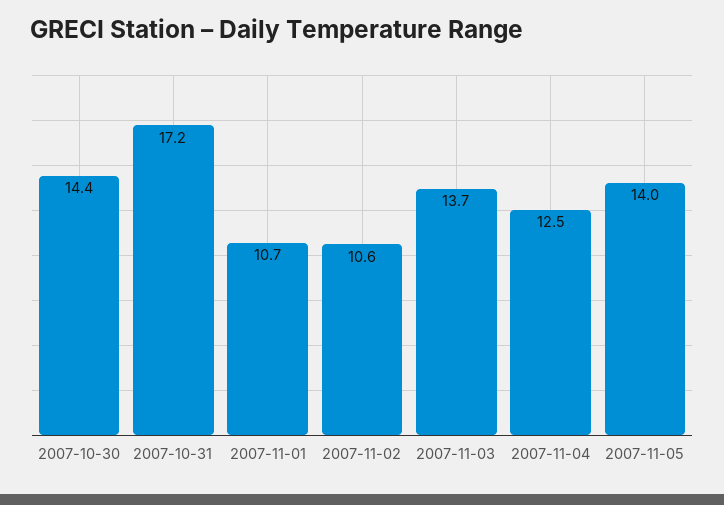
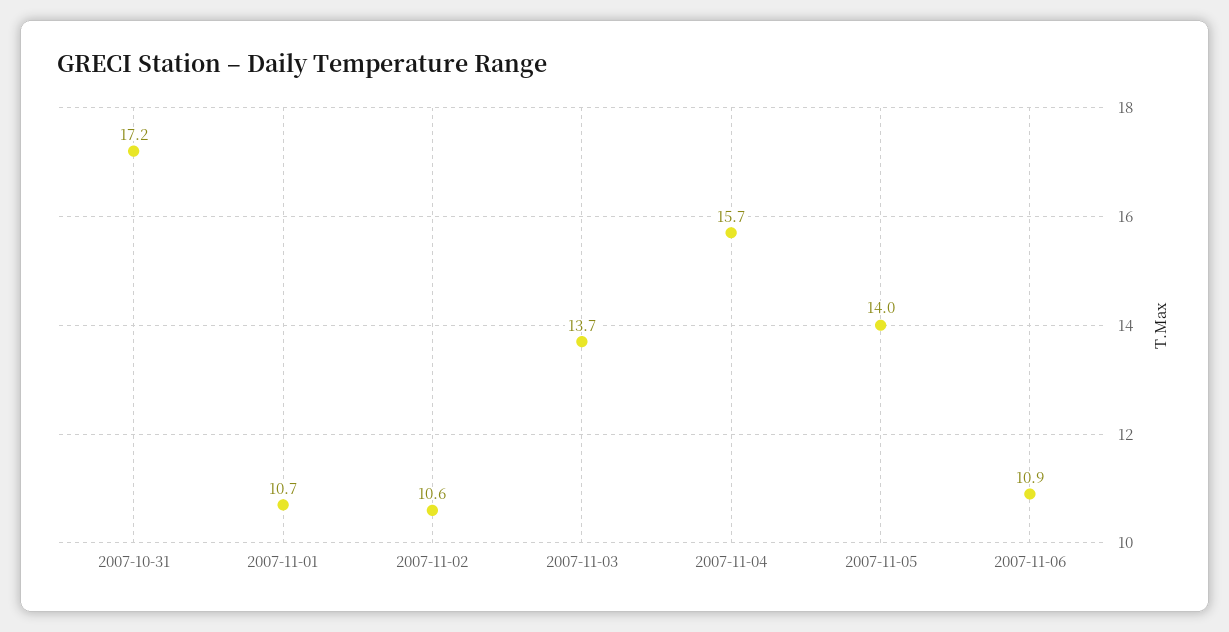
2007-10-30: 14.4 -> none
2007-11-04: 12.5 -> 15.7
2007-11-06: none -> 10.9

